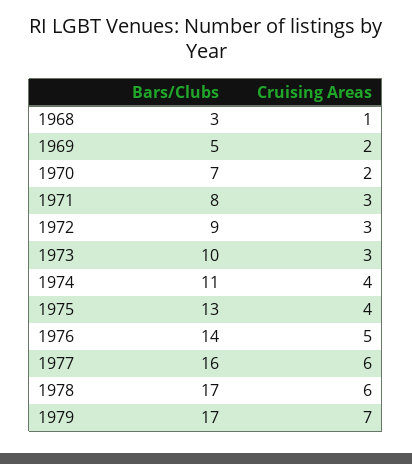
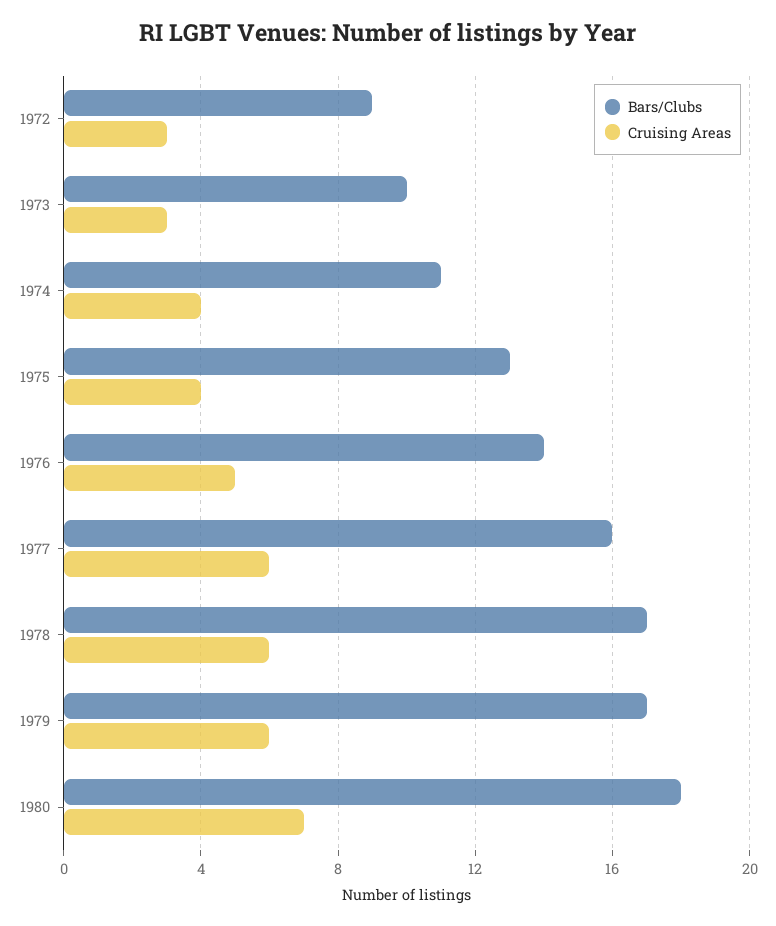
Bars/Clubs, 1968: 3 -> none
Cruising Areas, 1968: 1 -> none
Bars/Clubs, 1969: 5 -> none
Cruising Areas, 1969: 2 -> none
Bars/Clubs, 1970: 7 -> none
Cruising Areas, 1970: 2 -> none
Bars/Clubs, 1971: 8 -> none
Cruising Areas, 1971: 3 -> none
Cruising Areas, 1979: 7 -> 6
Bars/Clubs, 1980: none -> 18
Cruising Areas, 1980: none -> 7

